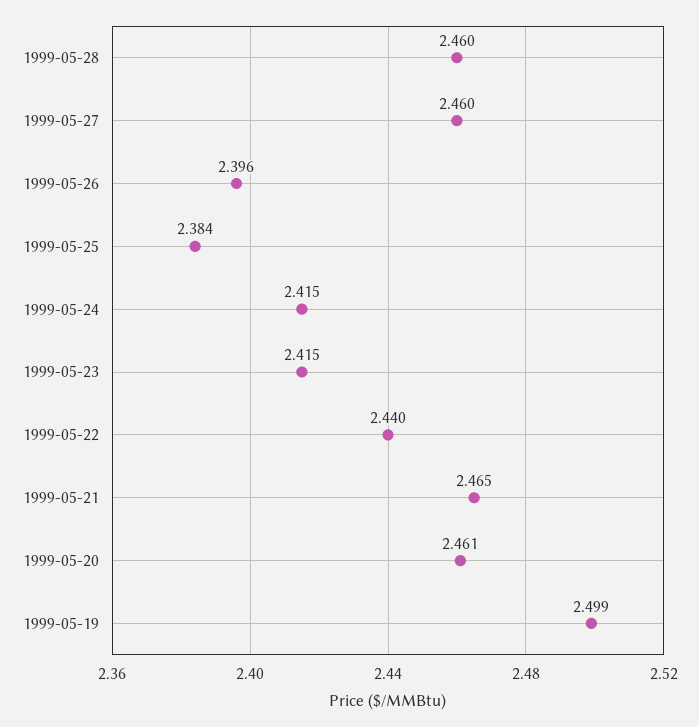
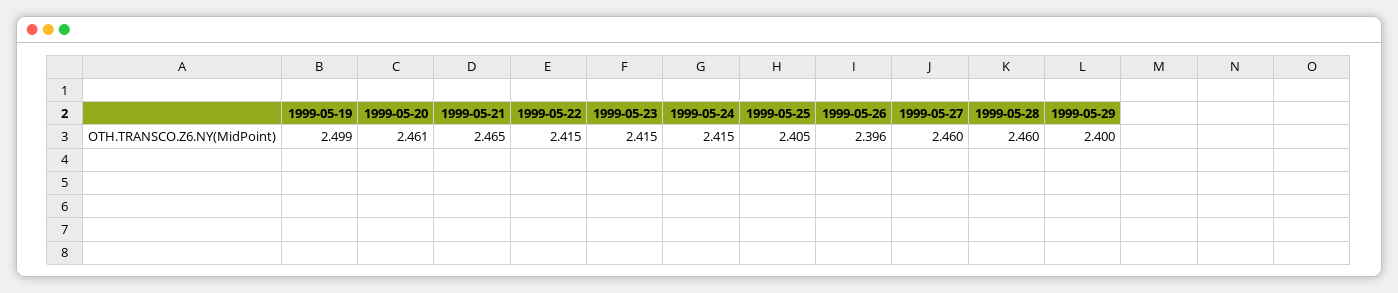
1999-05-25: 2.384 -> 2.405
1999-05-22: 2.44 -> 2.415
1999-05-29: none -> 2.4

